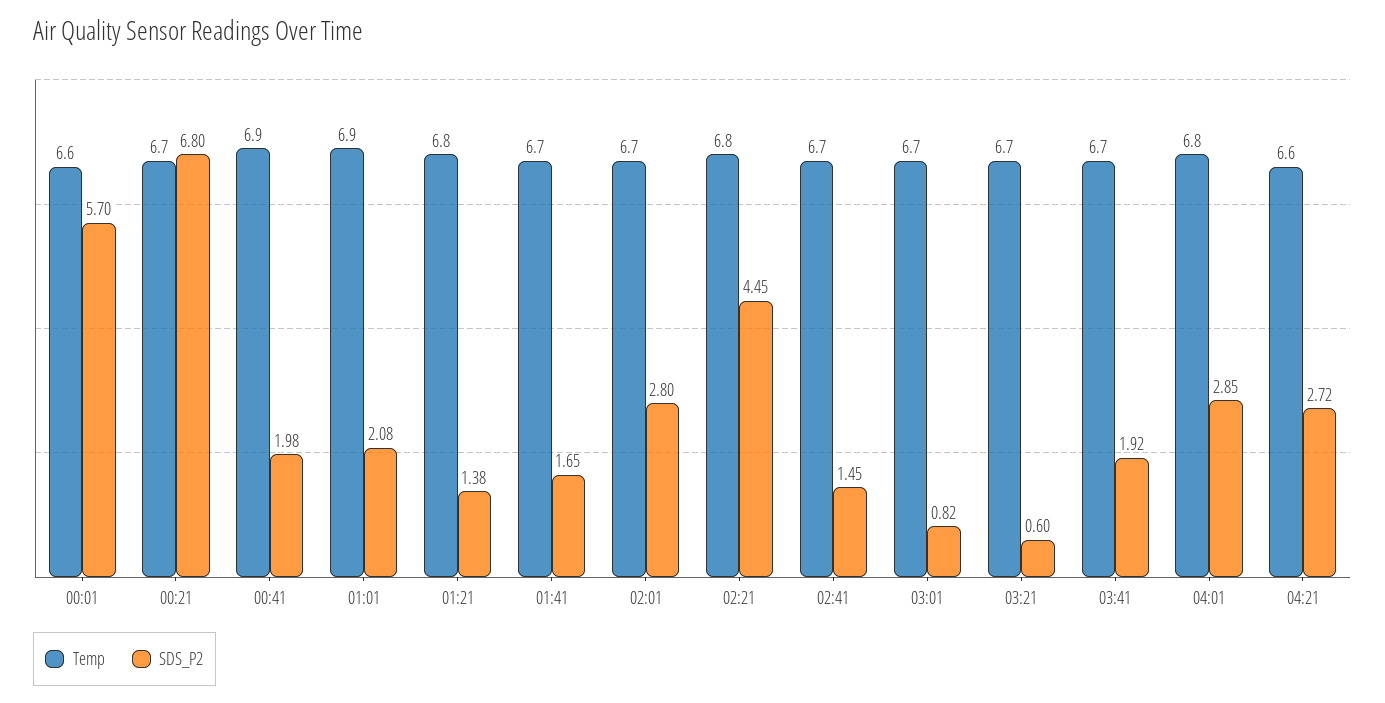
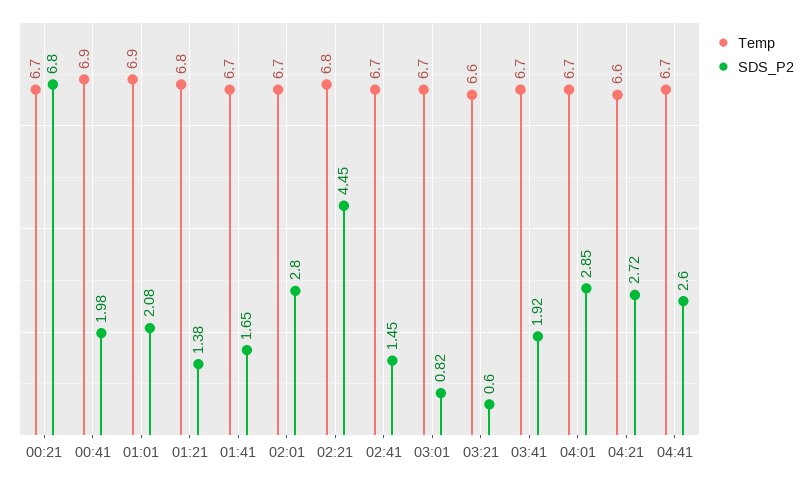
Temp, 00:01: 6.6 -> none
SDS_P2, 00:01: 5.7 -> none
Temp, 03:21: 6.7 -> 6.6
Temp, 04:01: 6.8 -> 6.7
Temp, 04:41: none -> 6.7
SDS_P2, 04:41: none -> 2.6

